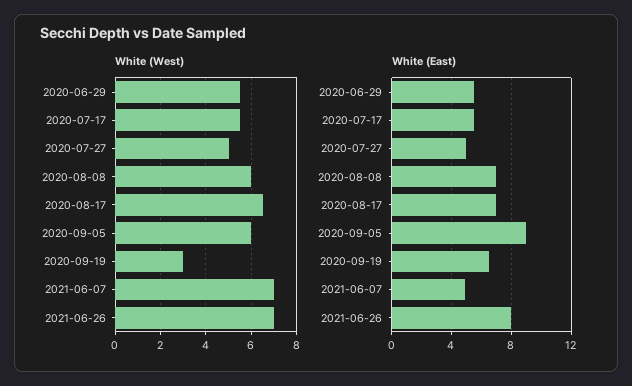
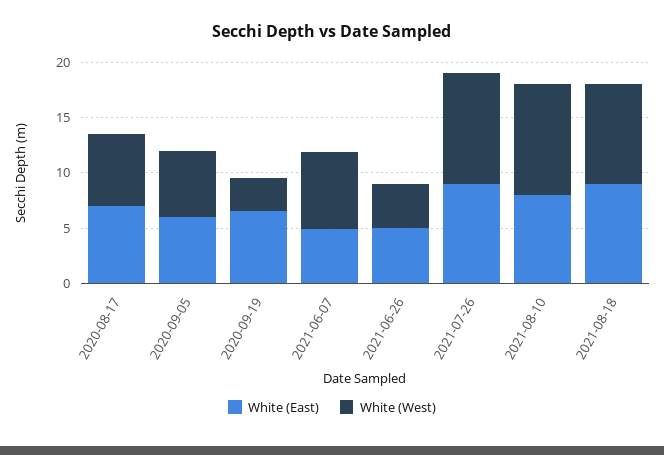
White (West), 2020-06-29: 5.5 -> none
White (West), 2020-07-17: 5.5 -> none
White (West), 2020-07-27: 5 -> none
White (West), 2020-08-08: 6 -> none
White (West), 2021-06-26: 7 -> 4
White (East), 2020-06-29: 5.5 -> none
White (East), 2020-07-17: 5.5 -> none
White (East), 2020-07-27: 5 -> none
White (East), 2020-08-08: 7 -> none
White (East), 2020-09-05: 9 -> 6
White (East), 2021-06-26: 8 -> 5
White (East), 2021-07-26: none -> 9
White (West), 2021-07-26: none -> 10
White (East), 2021-08-10: none -> 8
White (West), 2021-08-10: none -> 10
White (East), 2021-08-18: none -> 9
White (West), 2021-08-18: none -> 9

